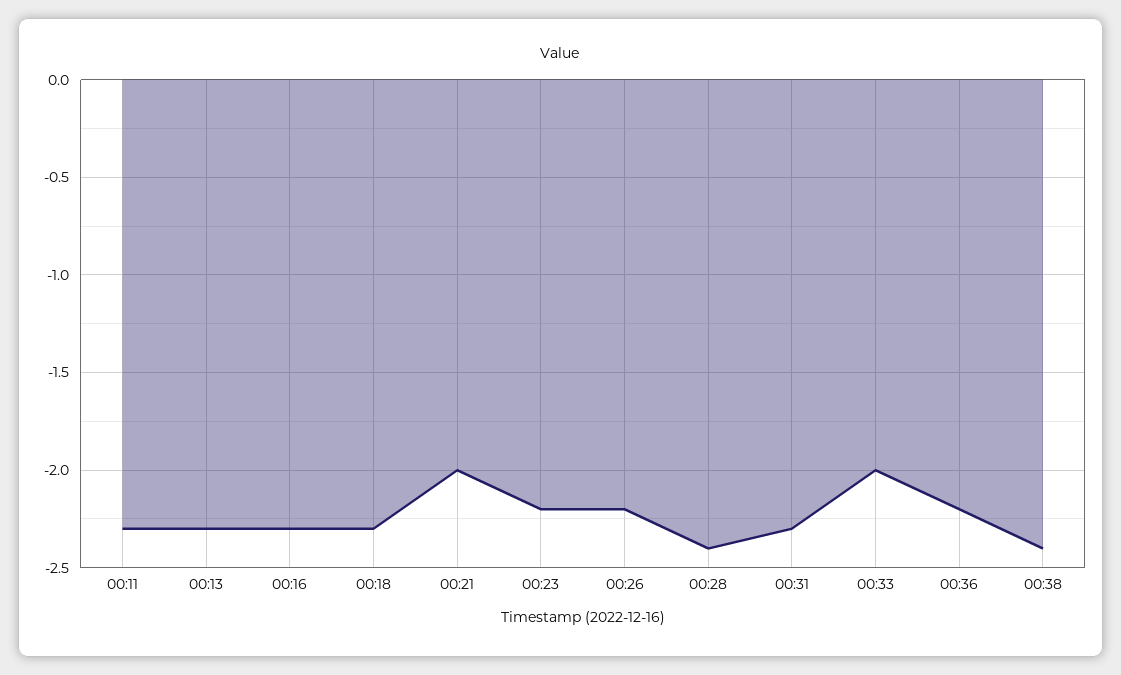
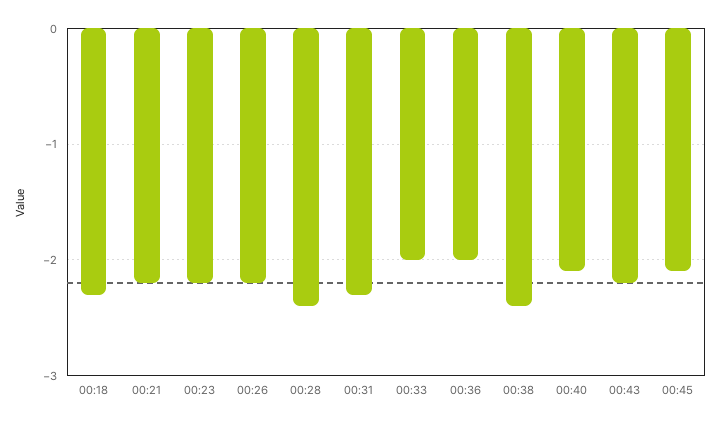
00:11: -2.3 -> none
00:13: -2.3 -> none
00:16: -2.3 -> none
00:21: -2 -> -2.2
00:36: -2.2 -> -2
00:40: none -> -2.1
00:43: none -> -2.2
00:45: none -> -2.1

